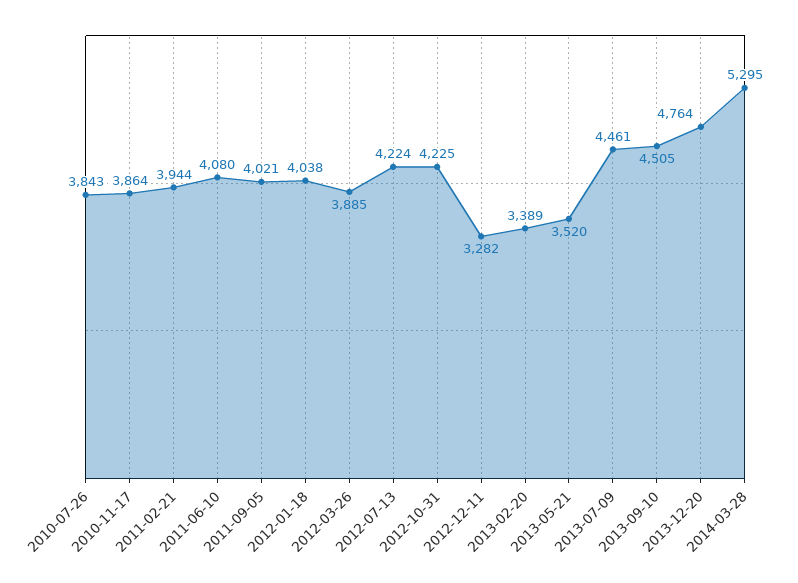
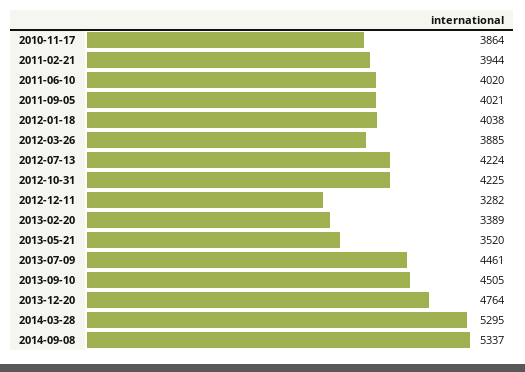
2010-07-26: 3843 -> none
2011-06-10: 4080 -> 4020
2014-09-08: none -> 5337

